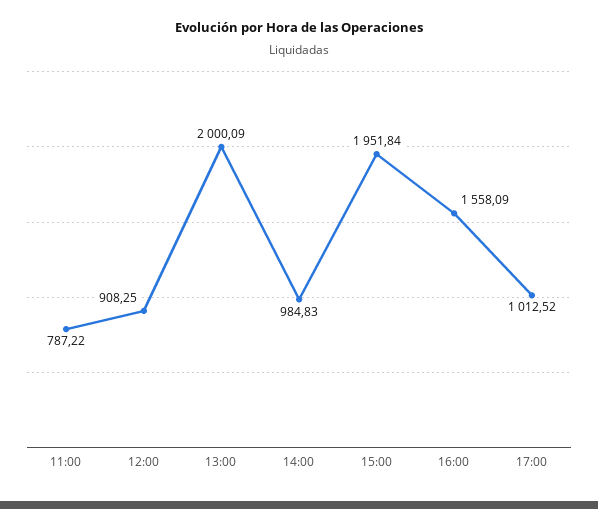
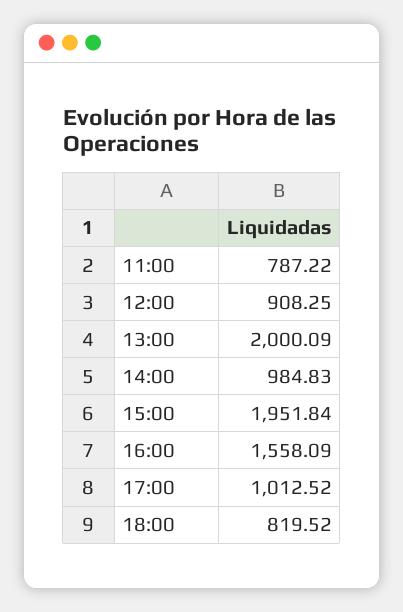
18:00: none -> 819.52

